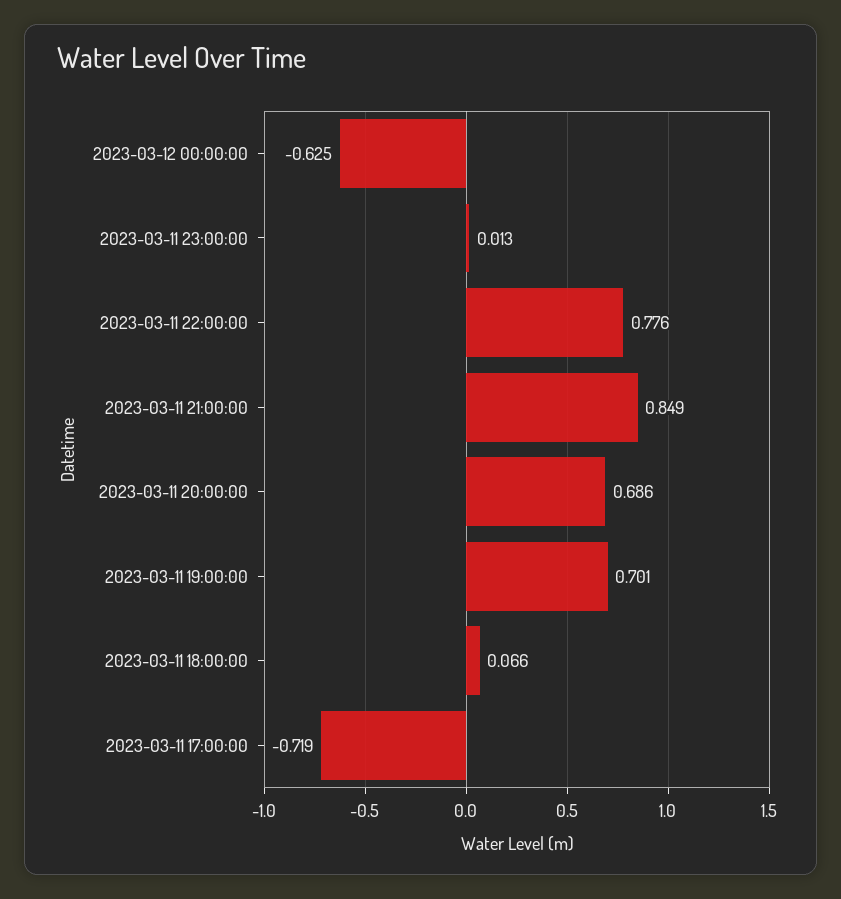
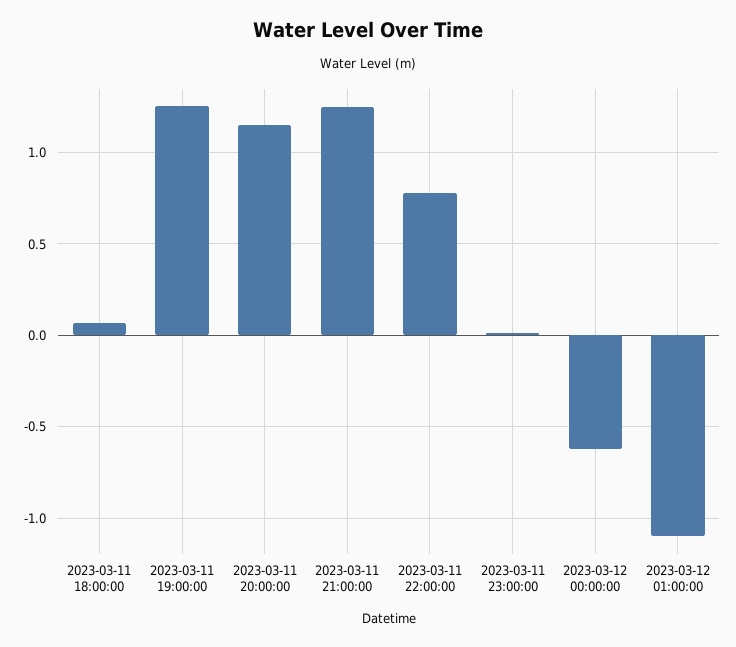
2023-03-11 21:00:00: 0.849 -> 1.25
2023-03-11 20:00:00: 0.686 -> 1.15
2023-03-11 19:00:00: 0.701 -> 1.25
2023-03-11 17:00:00: -0.719 -> none
2023-03-12 01:00:00: none -> -1.1

